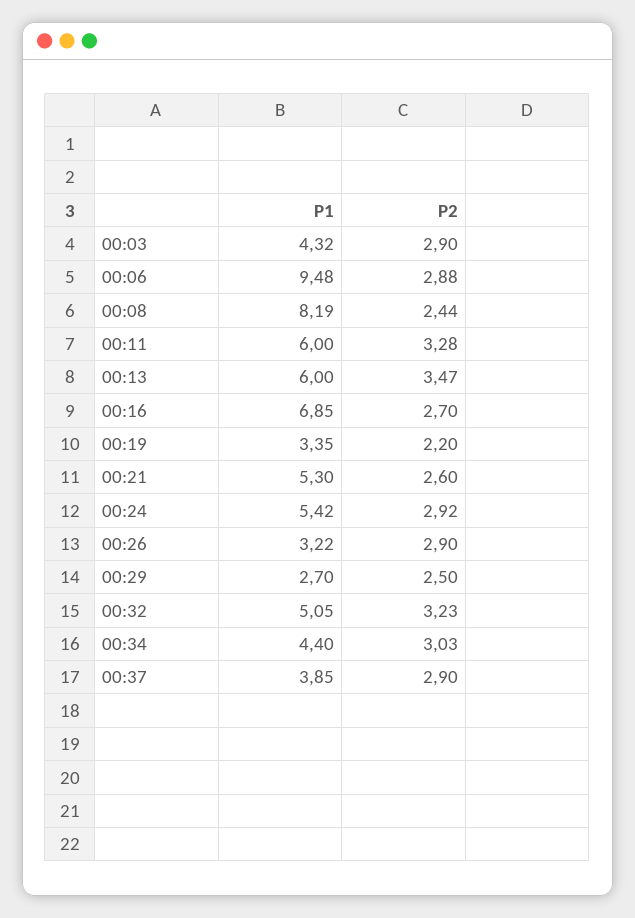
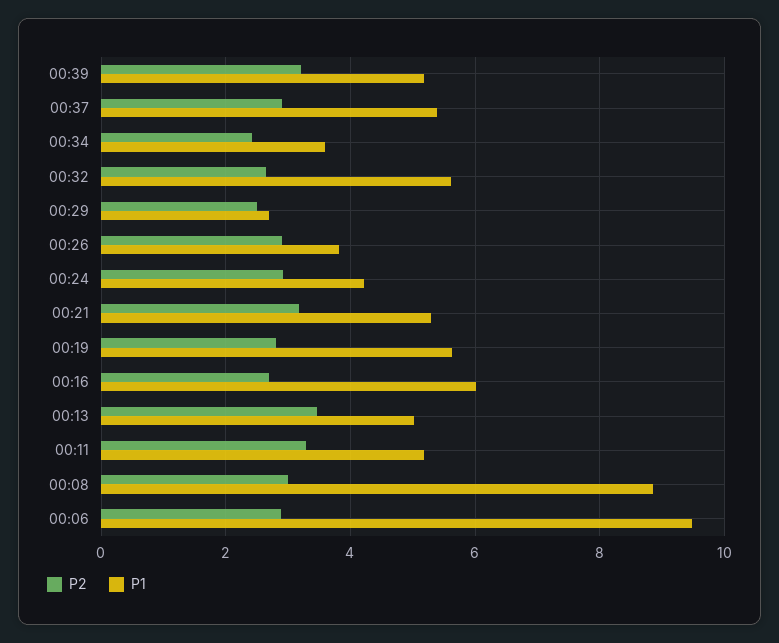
P1, 00:03: 4.32 -> none
P2, 00:03: 2.9 -> none
P1, 00:08: 8.19 -> 8.8
P2, 00:08: 2.44 -> 3
P1, 00:11: 6 -> 5.2
P1, 00:13: 6 -> 5
P1, 00:16: 6.85 -> 6
P1, 00:19: 3.35 -> 5.6
P2, 00:19: 2.2 -> 2.8
P2, 00:21: 2.6 -> 3.2
P1, 00:24: 5.42 -> 4.2
P1, 00:26: 3.22 -> 3.8
P1, 00:32: 5.05 -> 5.6
P2, 00:32: 3.23 -> 2.6
P1, 00:34: 4.4 -> 3.6
P2, 00:34: 3.03 -> 2.4
P1, 00:37: 3.85 -> 5.4
P2, 00:39: none -> 3.2
P1, 00:39: none -> 5.2

